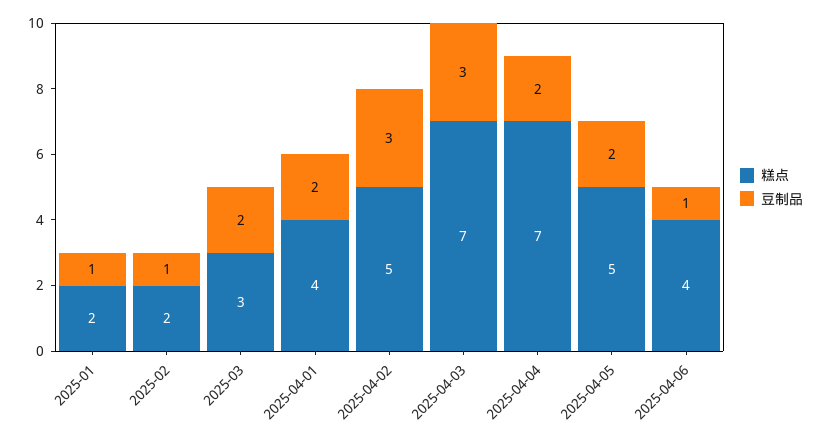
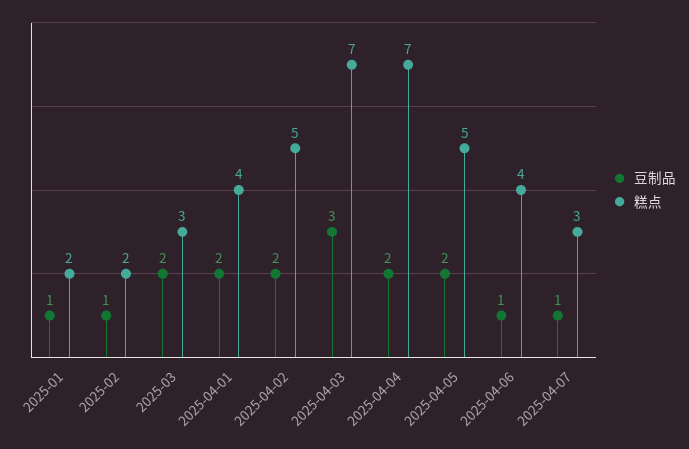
豆制品, 2025-04-02: 3 -> 2
豆制品, 2025-04-07: none -> 1
糕点, 2025-04-07: none -> 3

